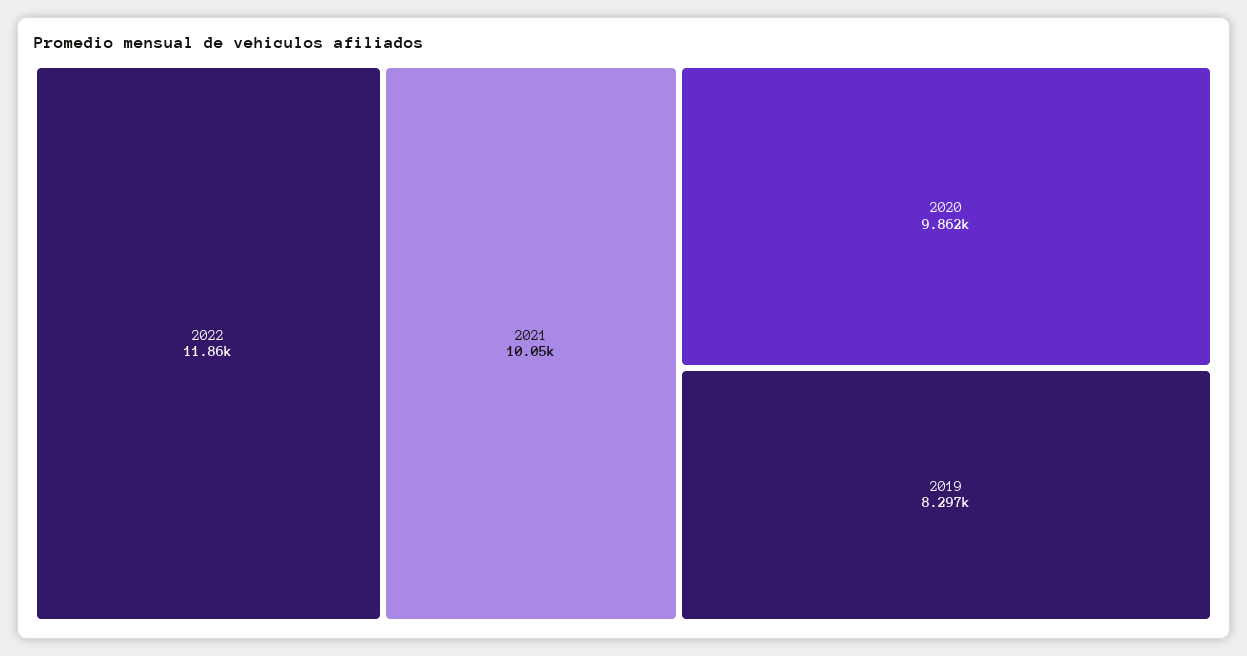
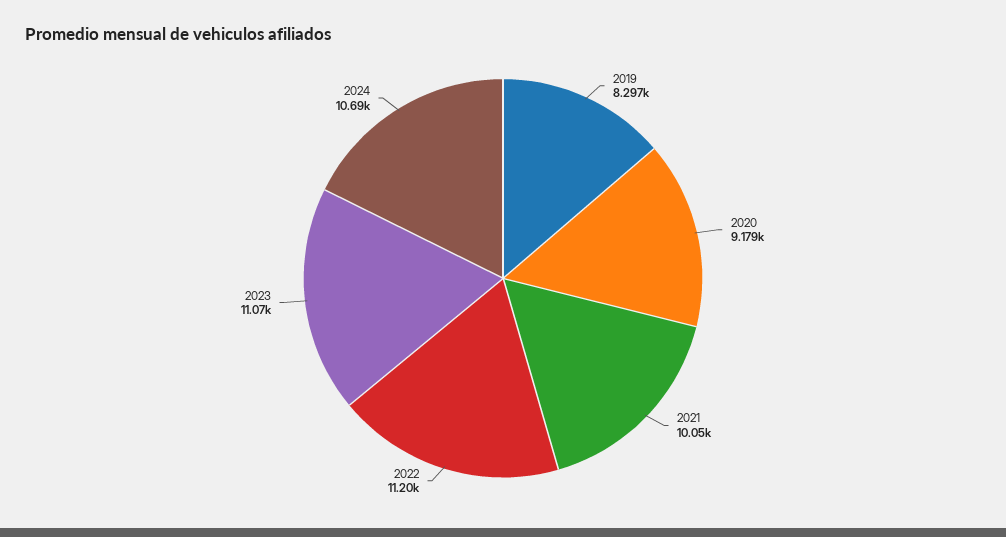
2022: 11860 -> 11200
2020: 9862 -> 9179
2023: none -> 11070
2024: none -> 10690

